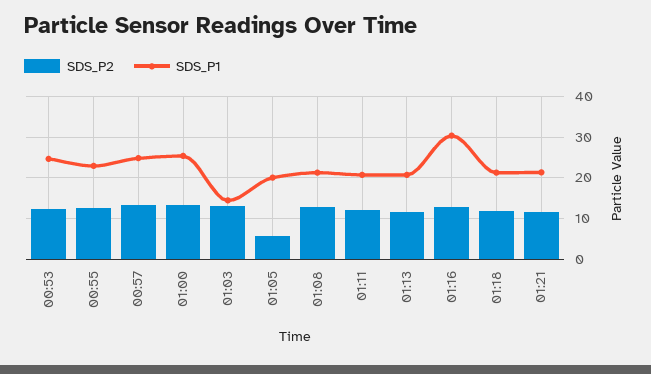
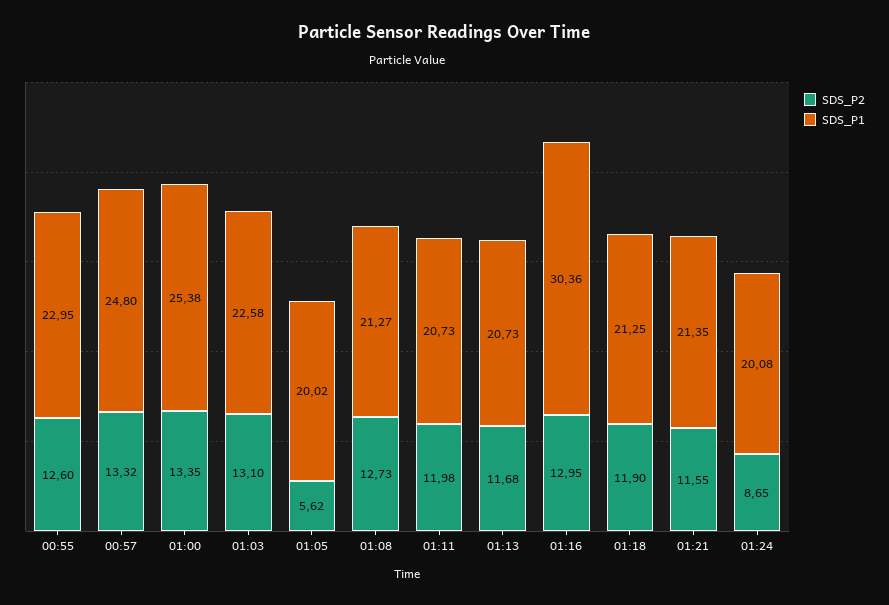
SDS_P2, 00:53: 12 -> none
SDS_P1, 00:53: 24 -> none
SDS_P1, 01:03: 14 -> 22.58
SDS_P2, 01:24: none -> 8.65
SDS_P1, 01:24: none -> 20.08

